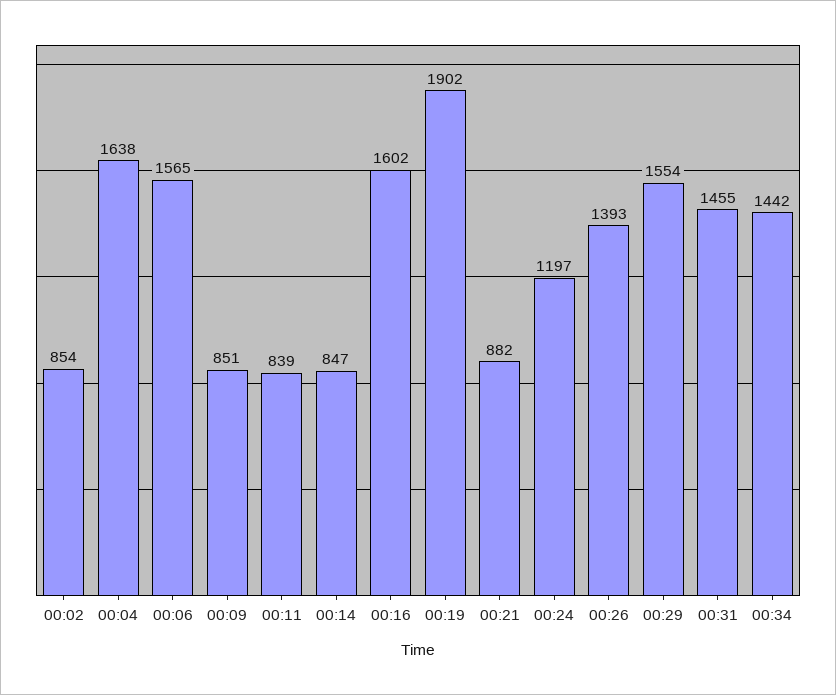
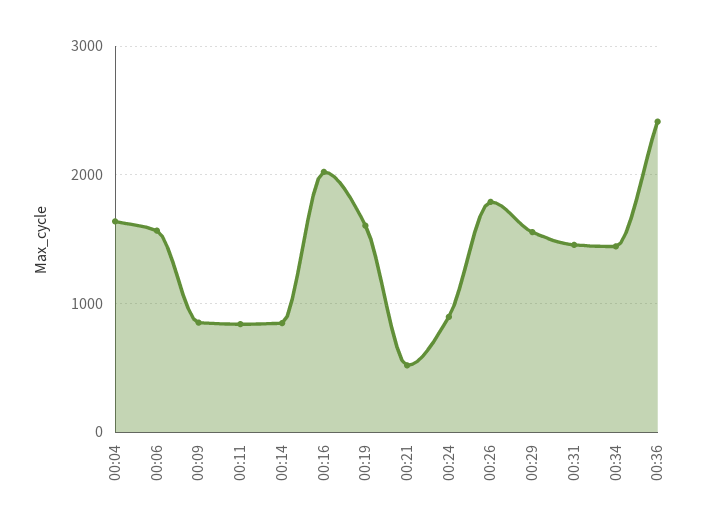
00:02: 854 -> none
00:16: 1602 -> 2000
00:19: 1902 -> 1600
00:21: 882 -> 500
00:24: 1197 -> 900
00:26: 1393 -> 1800
00:36: none -> 2400

